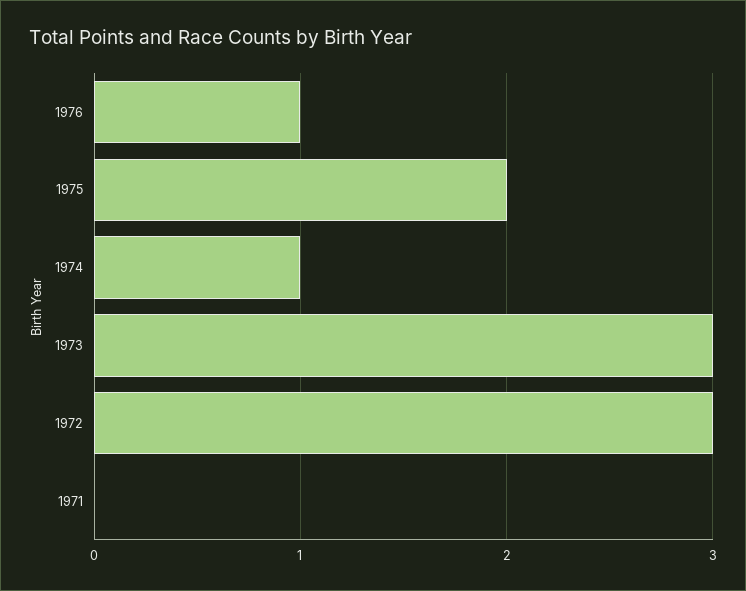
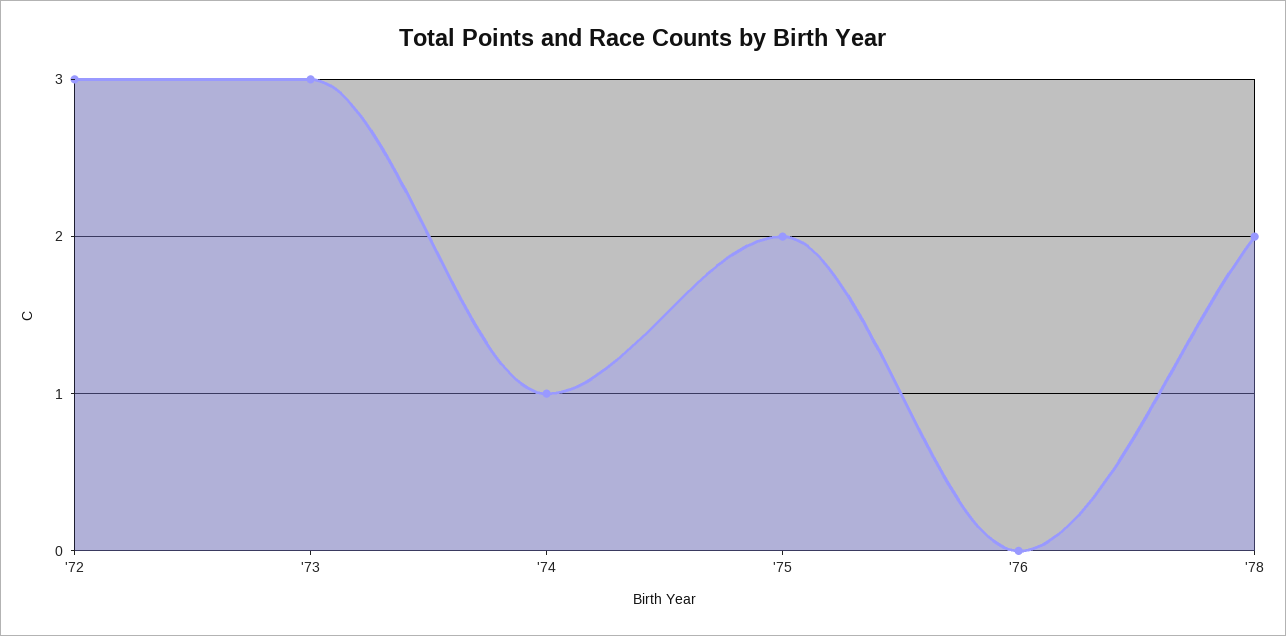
1976: 1 -> 0
1971: 0 -> none
'78: none -> 2

